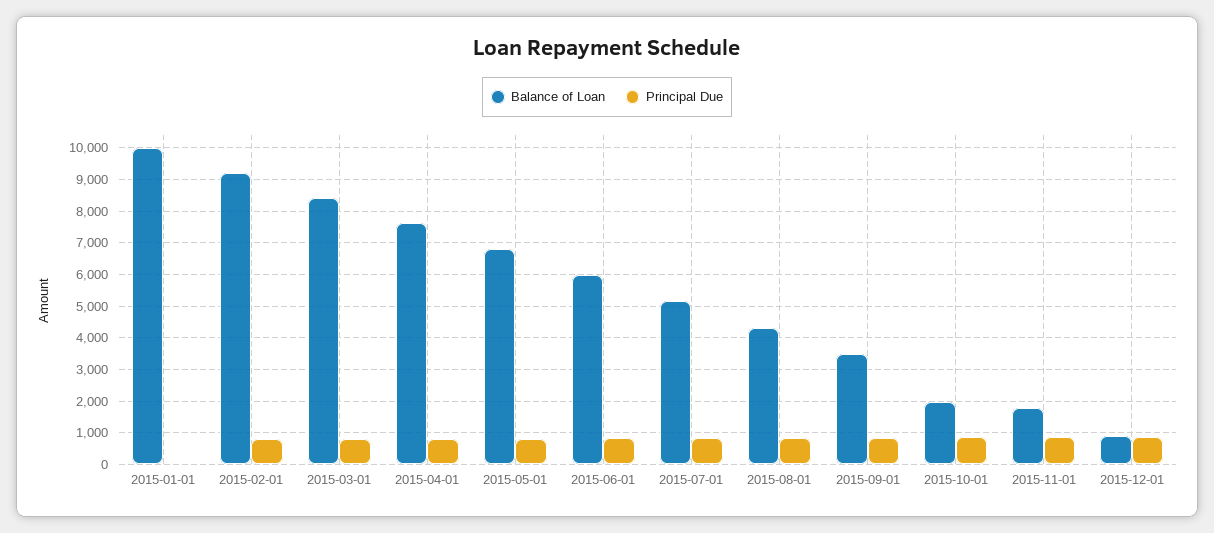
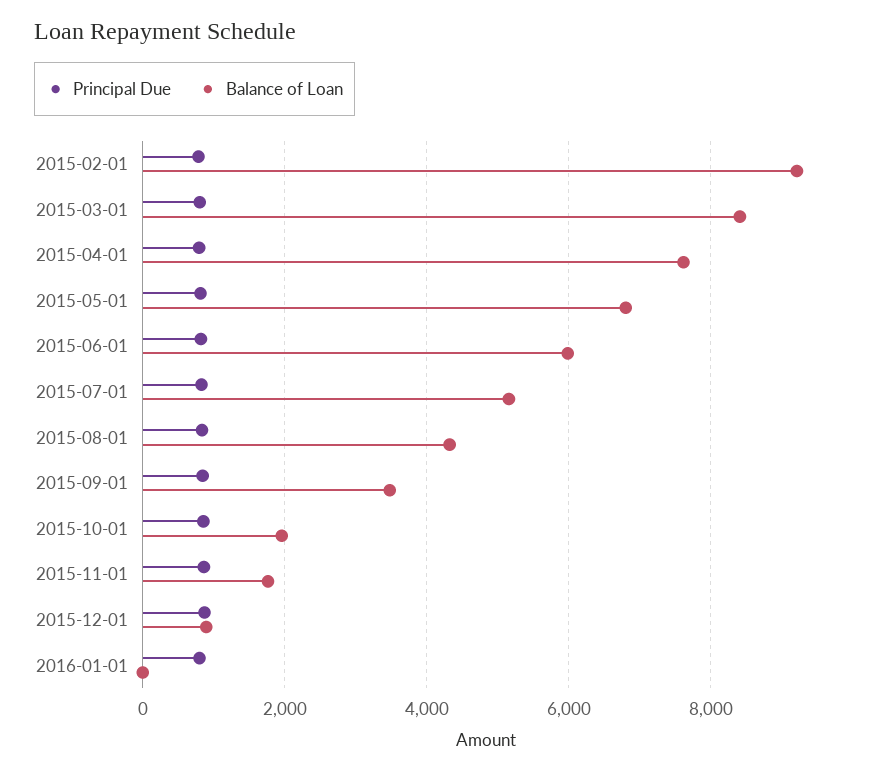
Balance of Loan, 2015-01-01: 10000 -> none
Principal Due, 2015-01-01: 0 -> none
Principal Due, 2016-01-01: none -> 800
Balance of Loan, 2016-01-01: none -> 0

